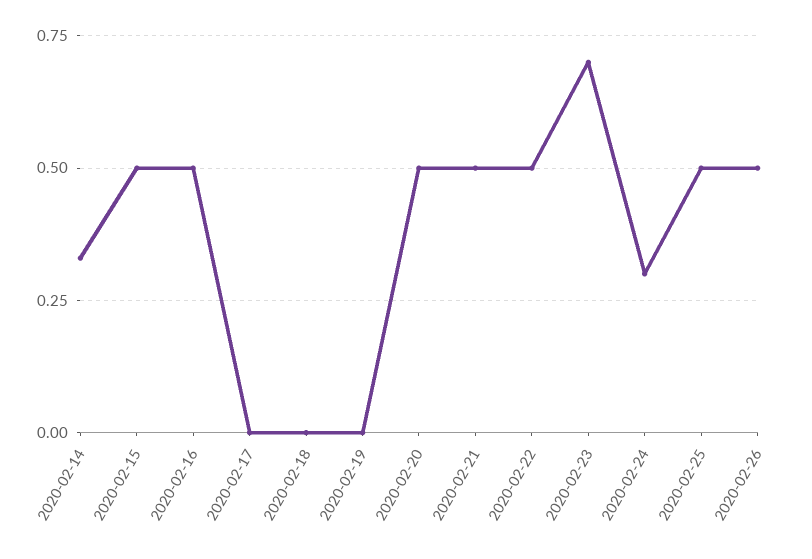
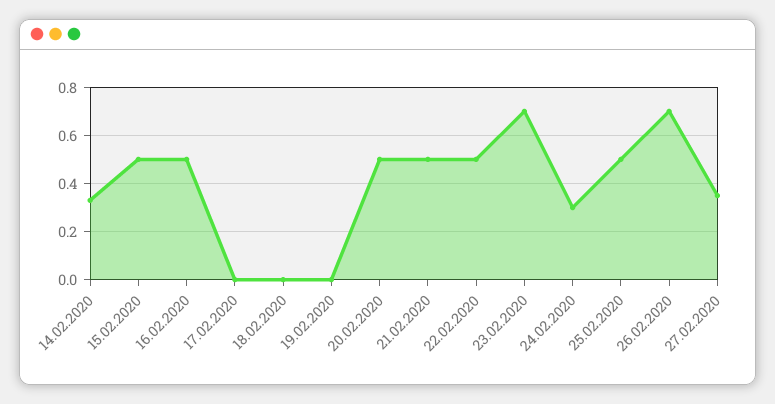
2020-02-26: 0.5 -> 0.7
27.02.2020: none -> 0.35

